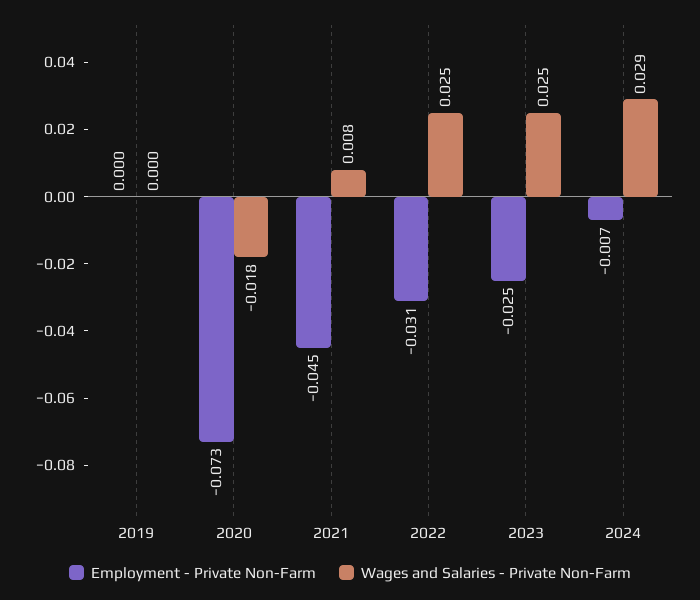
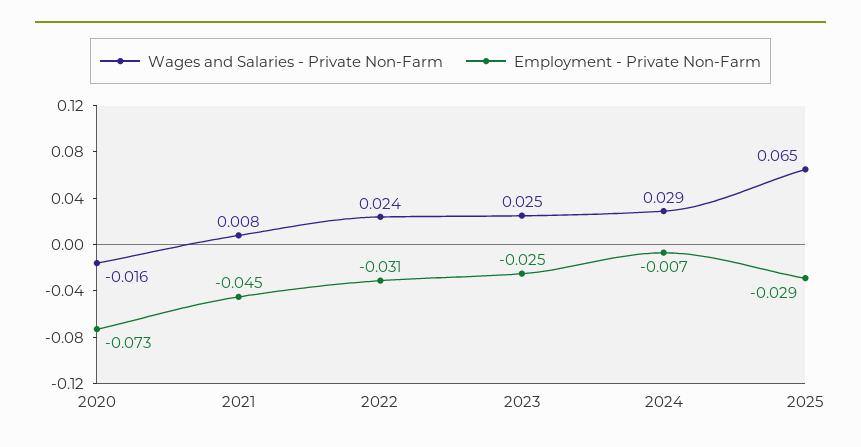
Employment - Private Non-Farm, 2019: 0 -> none
Wages and Salaries - Private Non-Farm, 2019: 0 -> none
Wages and Salaries - Private Non-Farm, 2020: -0.018 -> -0.016
Wages and Salaries - Private Non-Farm, 2022: 0.025 -> 0.024
Wages and Salaries - Private Non-Farm, 2025: none -> 0.065
Employment - Private Non-Farm, 2025: none -> -0.029

